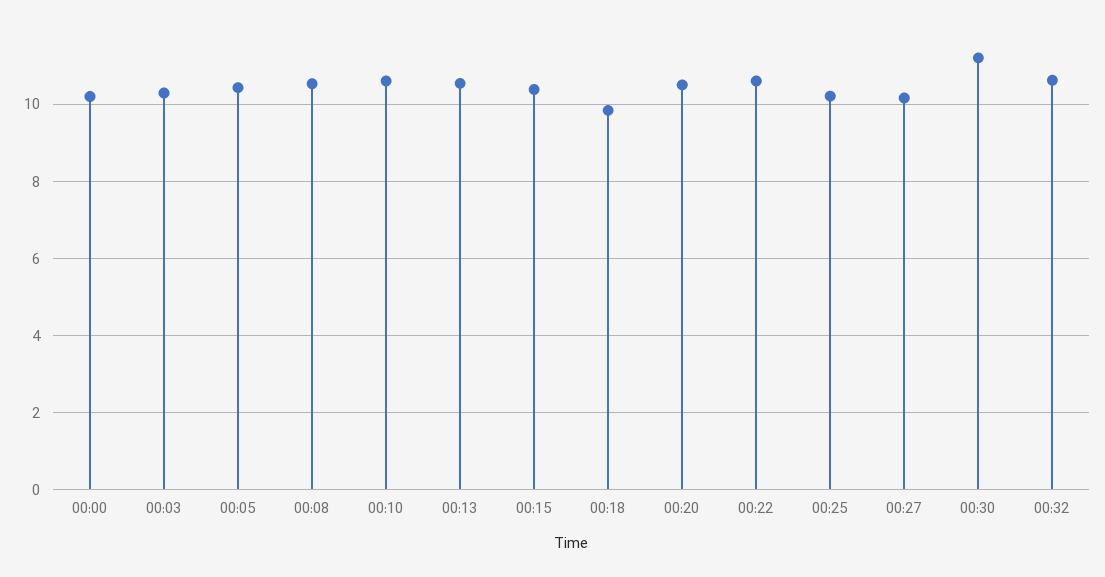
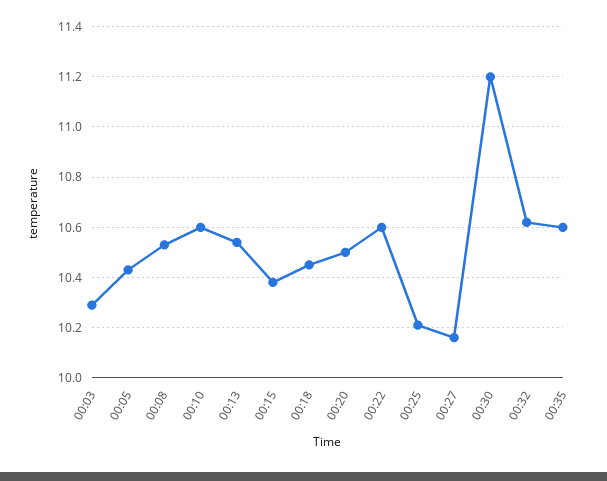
00:00: 10.2 -> none
00:18: 9.8 -> 10.45
00:35: none -> 10.6

